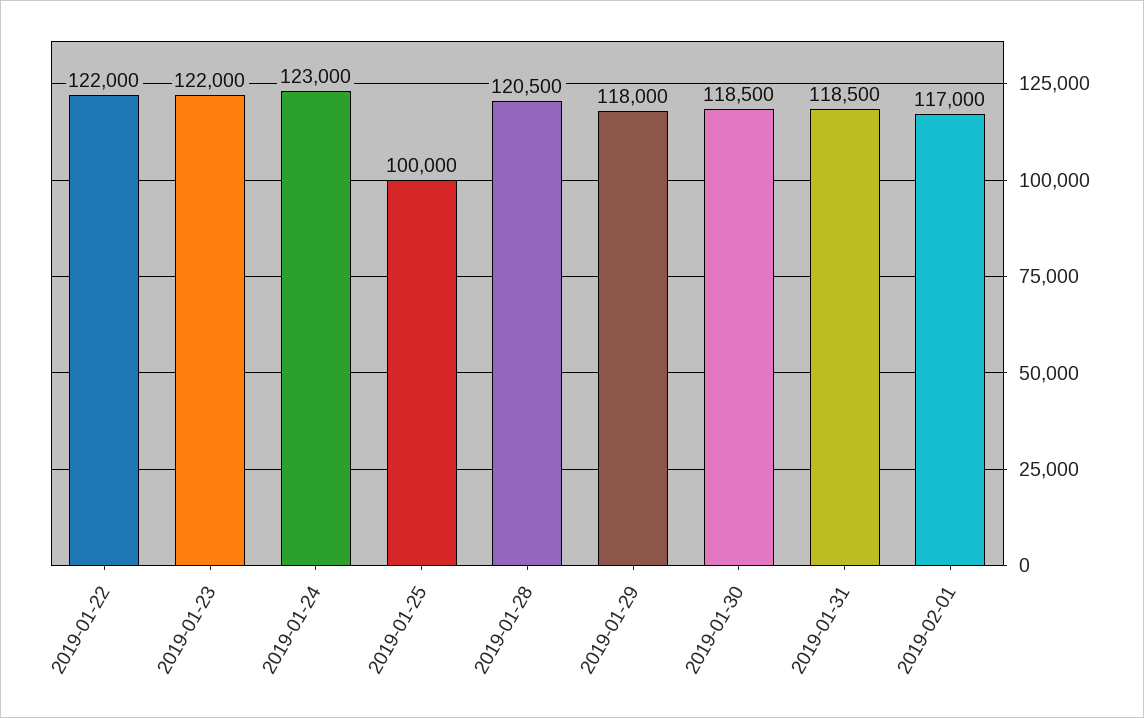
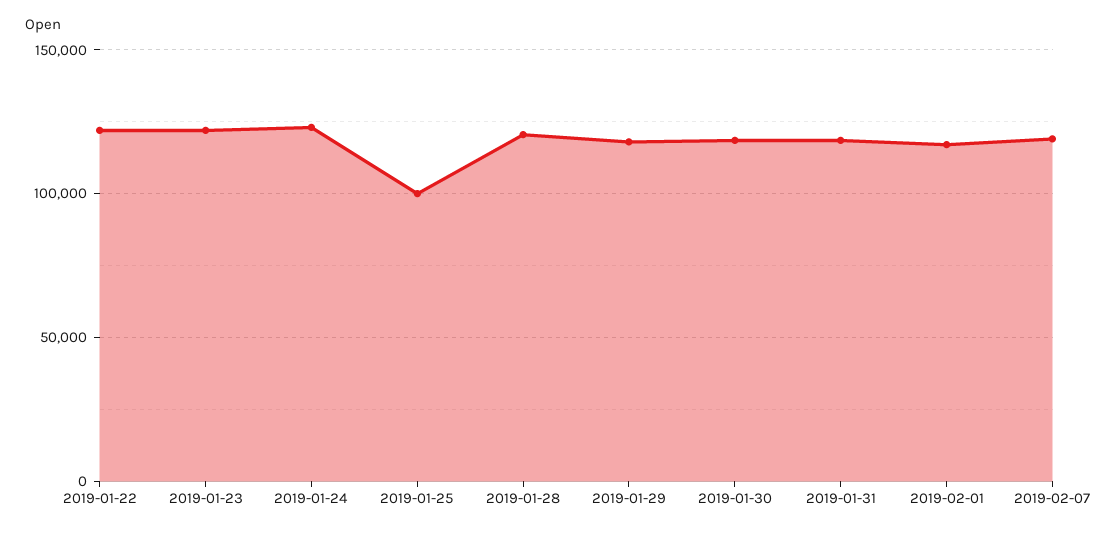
2019-02-07: none -> 120000

